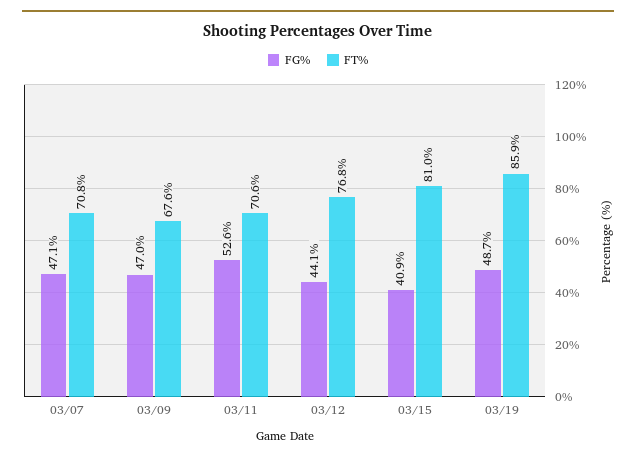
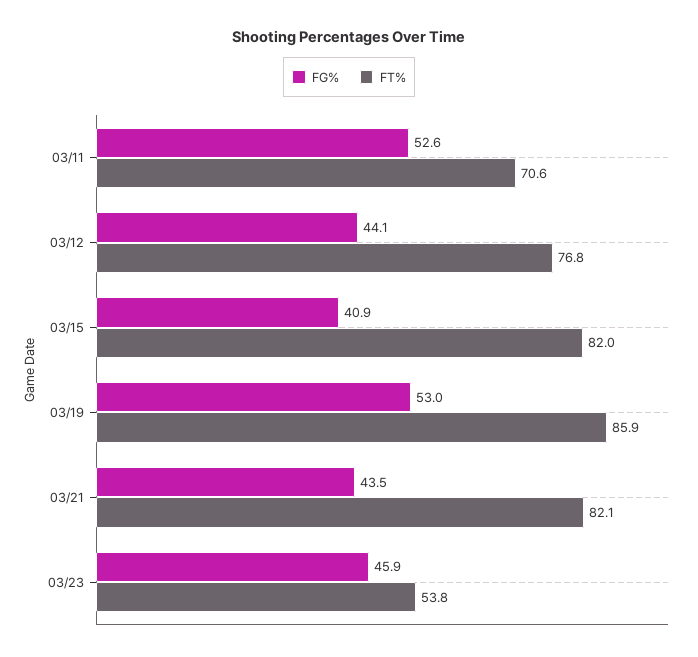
FG%, 03/07: 47.1 -> none
FT%, 03/07: 70.8 -> none
FG%, 03/09: 47 -> none
FT%, 03/09: 67.6 -> none
FT%, 03/15: 81 -> 82
FG%, 03/19: 48.7 -> 53
FG%, 03/21: none -> 43.5
FT%, 03/21: none -> 82.1
FG%, 03/23: none -> 45.9
FT%, 03/23: none -> 53.8

